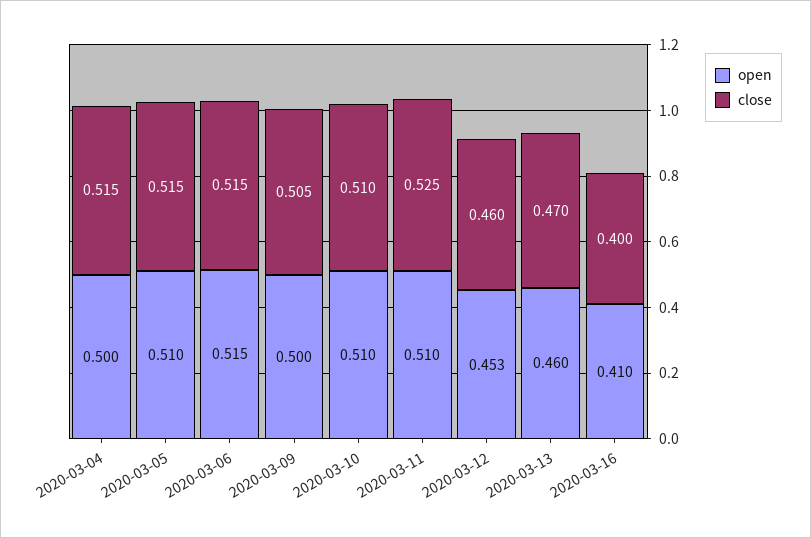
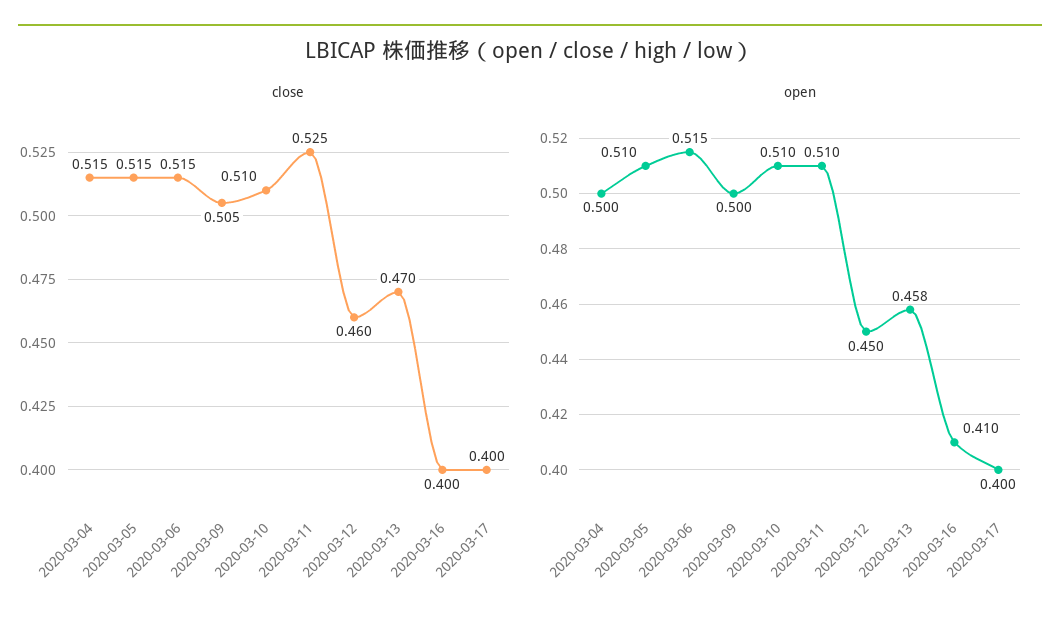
open, 2020-03-12: 0.453 -> 0.45
open, 2020-03-13: 0.46 -> 0.458
close, 2020-03-17: none -> 0.4
open, 2020-03-17: none -> 0.4

